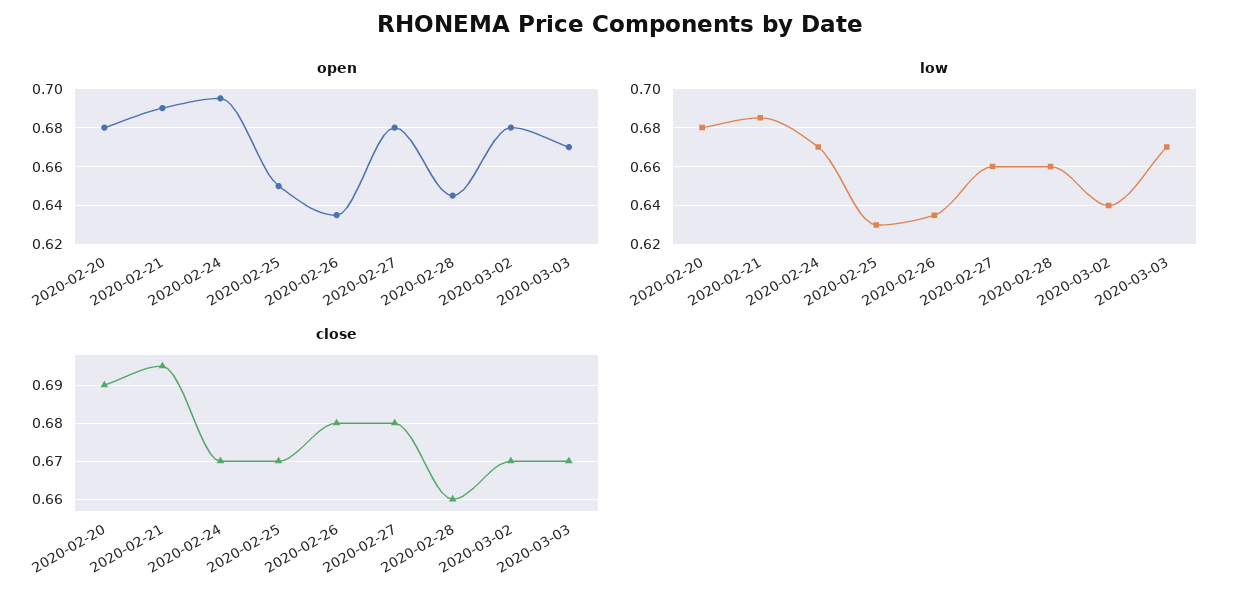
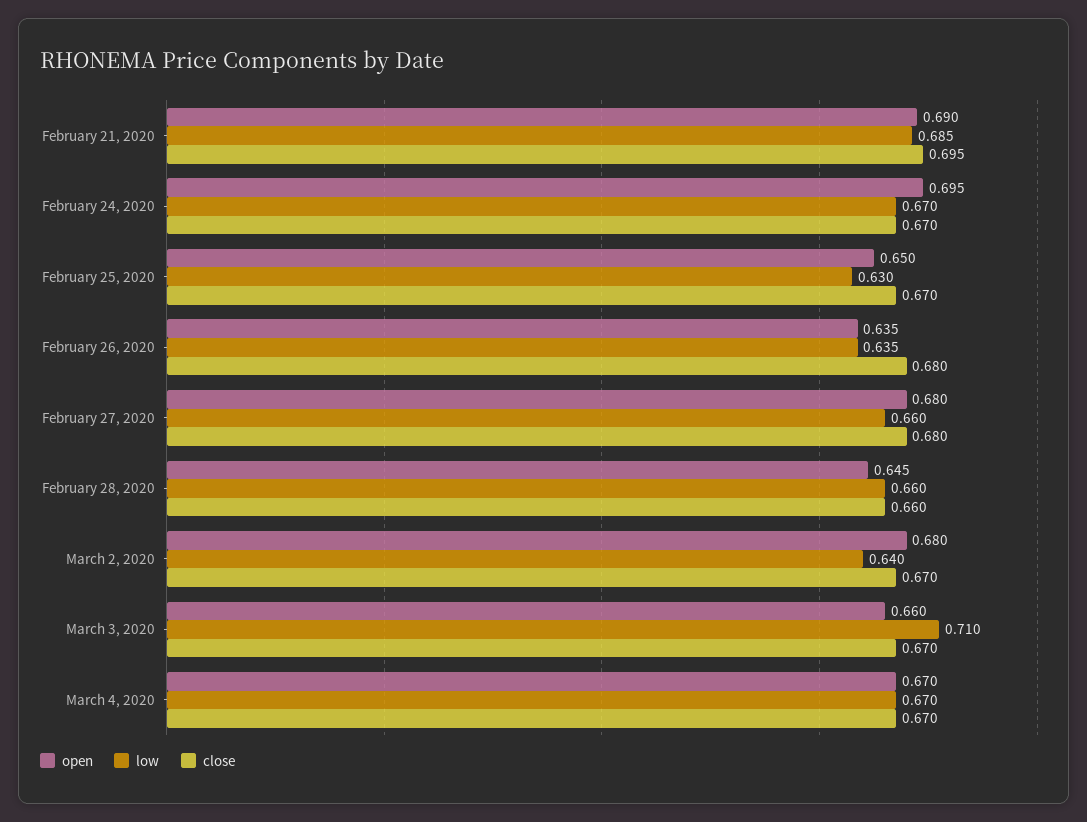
open, 2020-02-20: 0.68 -> none
open, 2020-03-03: 0.67 -> 0.66
low, 2020-02-20: 0.68 -> none
low, 2020-03-03: 0.67 -> 0.71
close, 2020-02-20: 0.69 -> none
open, March 4, 2020: none -> 0.67
low, March 4, 2020: none -> 0.67
close, March 4, 2020: none -> 0.67

